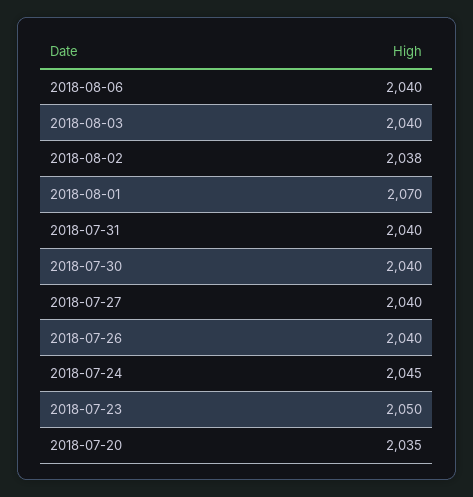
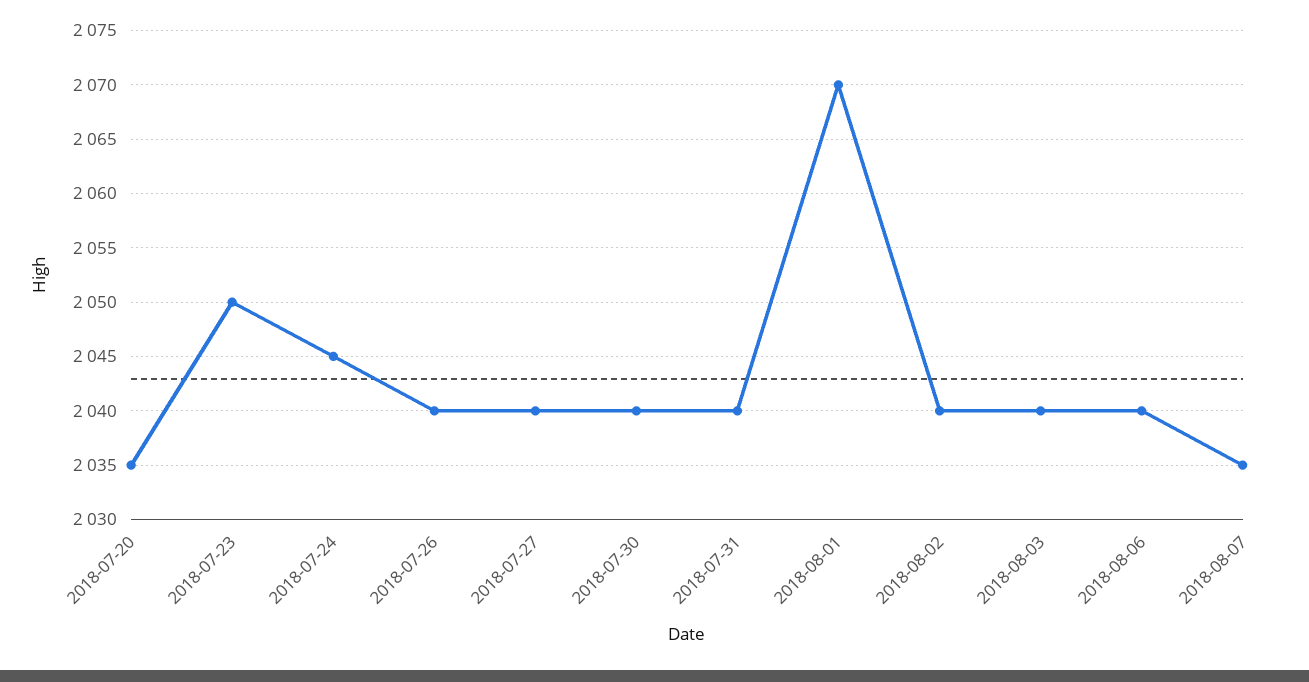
2018-08-02: 2038 -> 2040
2018-08-07: none -> 2035

